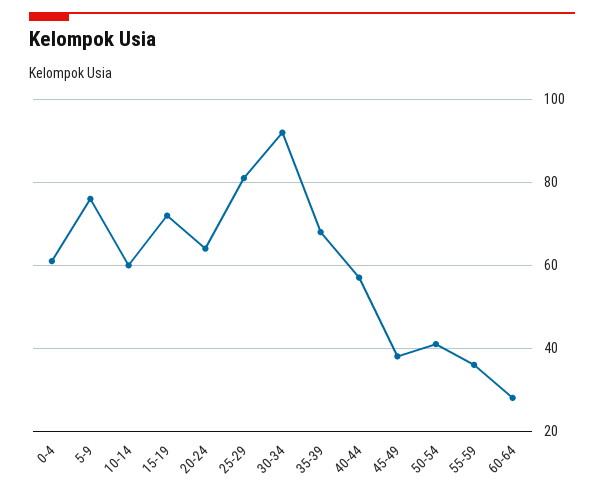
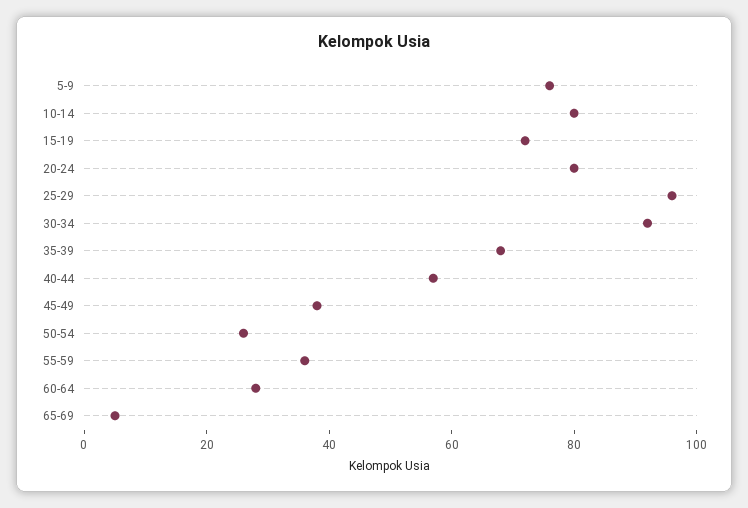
0-4: 60 -> none
10-14: 60 -> 80
20-24: 65 -> 80
25-29: 80 -> 95
50-54: 40 -> 25
65-69: none -> 5

